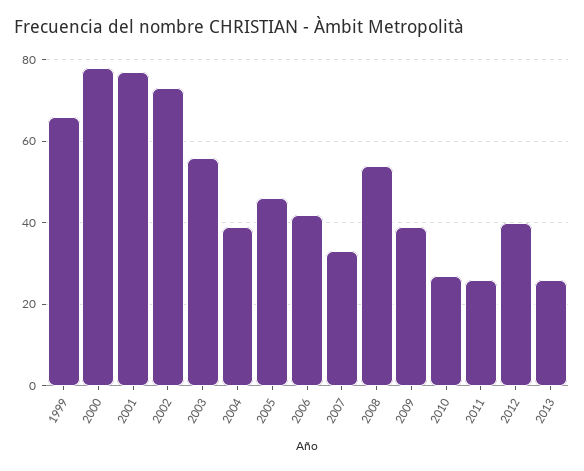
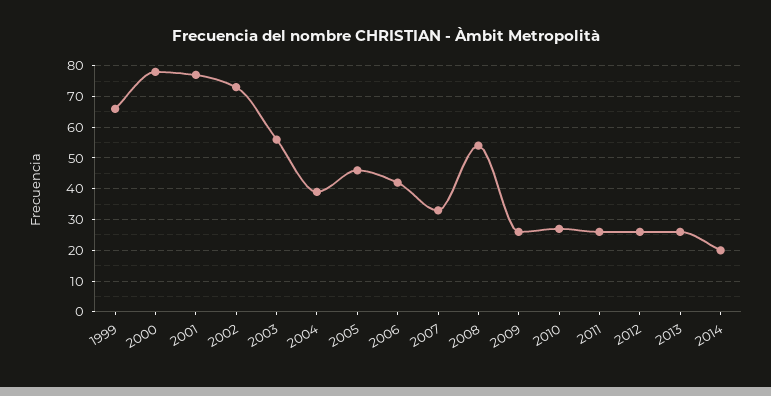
2009: 40 -> 25
2012: 40 -> 25
2014: none -> 20

